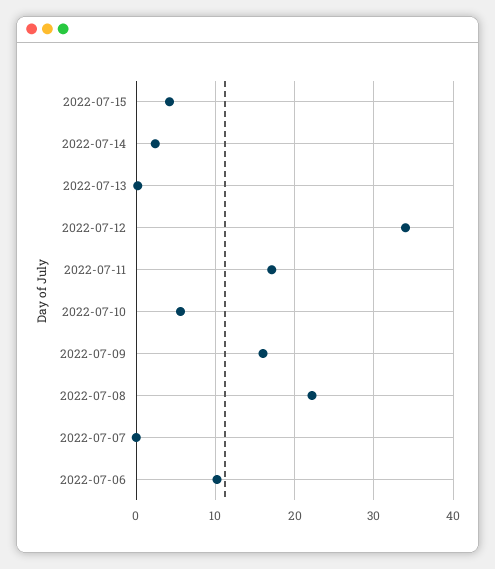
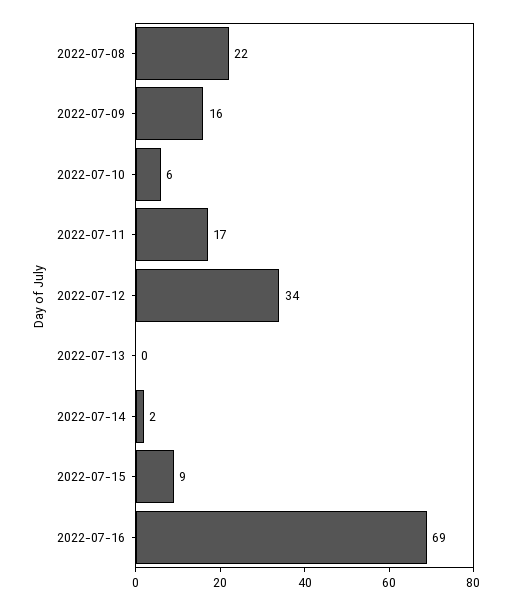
2022-07-15: 4 -> 9
2022-07-07: 0 -> none
2022-07-06: 10 -> none
2022-07-16: none -> 69

